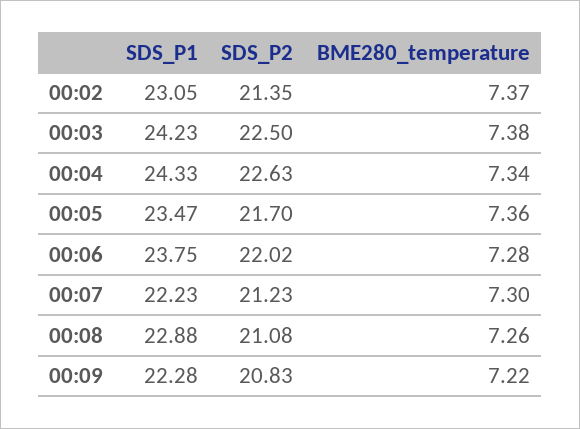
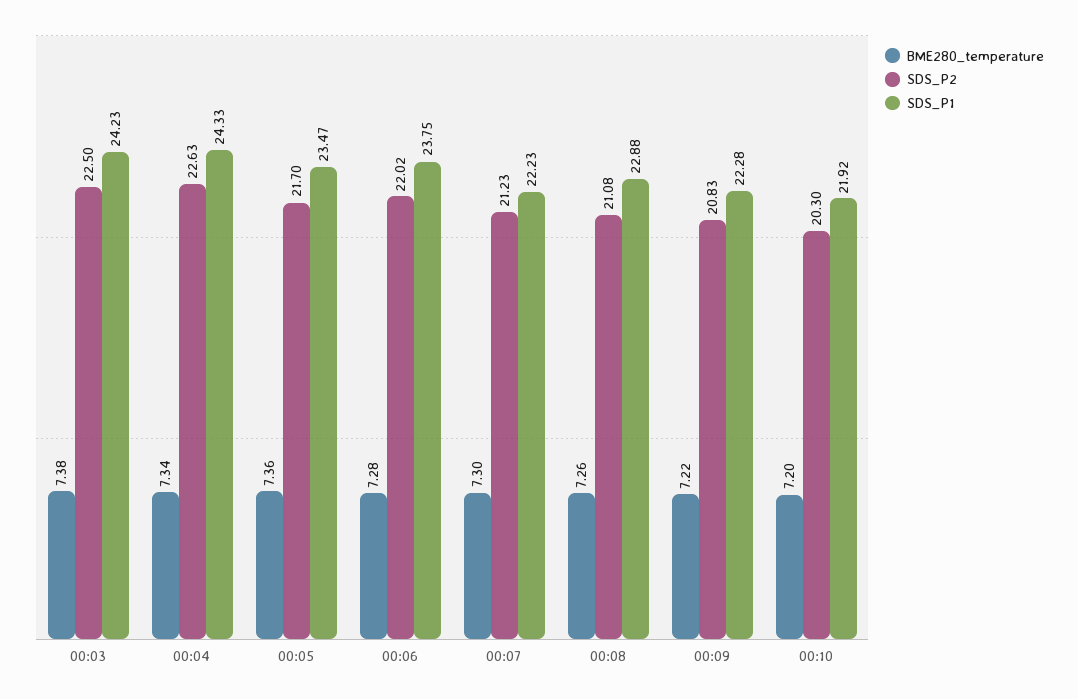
SDS_P1, 00:02: 23.05 -> none
SDS_P2, 00:02: 21.35 -> none
BME280_temperature, 00:02: 7.37 -> none
BME280_temperature, 00:10: none -> 7.2
SDS_P2, 00:10: none -> 20.3
SDS_P1, 00:10: none -> 21.92

